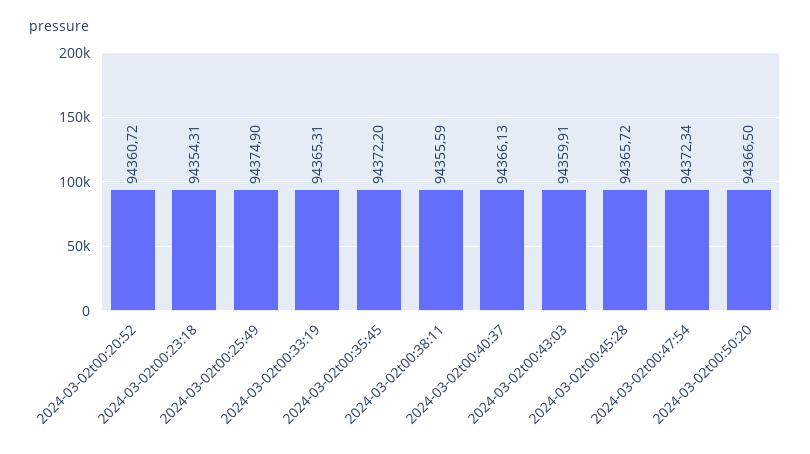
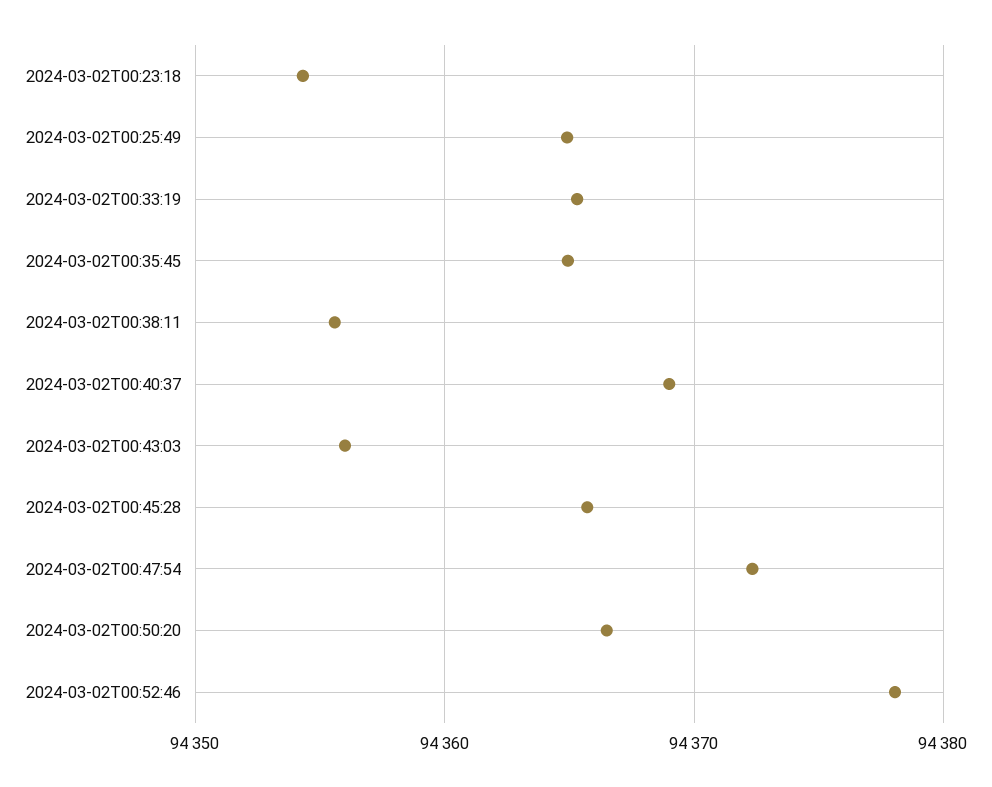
2024-03-02t00:20:52: 94360.72 -> none
2024-03-02t00:25:49: 94374.9 -> 94365
2024-03-02t00:35:45: 94372.2 -> 94365
2024-03-02t00:40:37: 94366.13 -> 94369
2024-03-02t00:43:03: 94359.91 -> 94356
2024-03-02T00:52:46: none -> 94378

